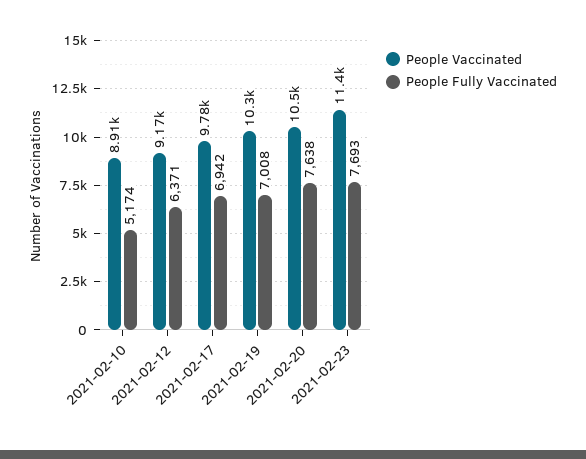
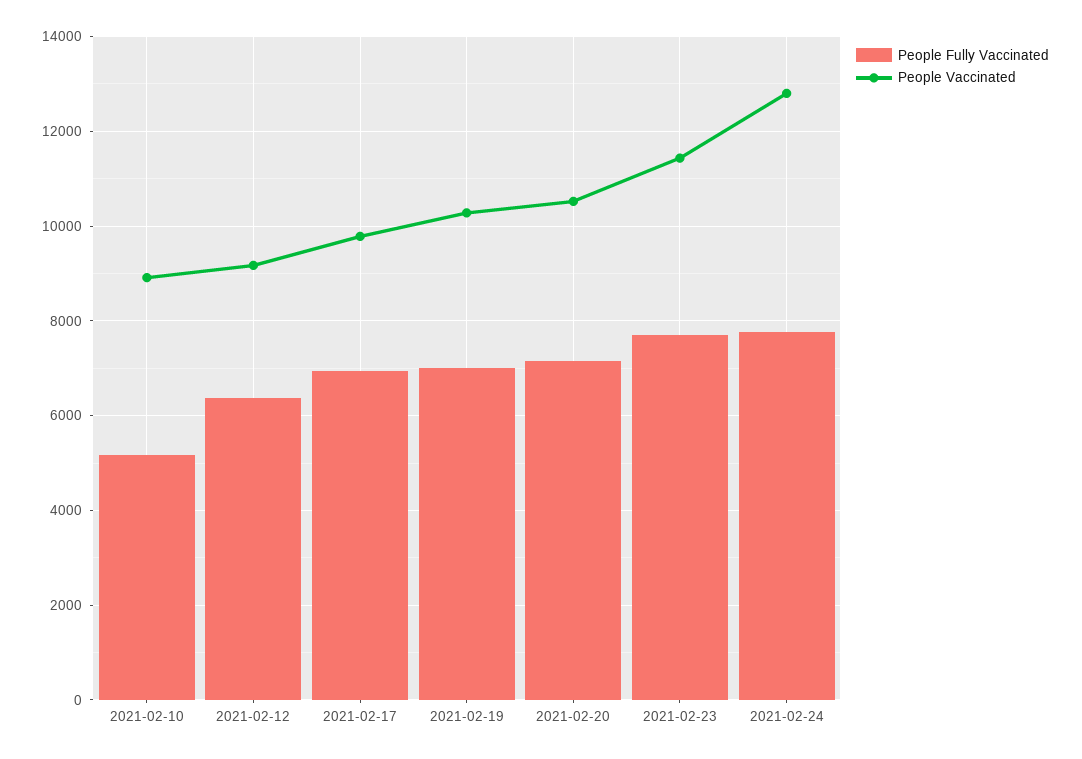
People Fully Vaccinated, 2021-02-20: 7638 -> 7200
People Fully Vaccinated, 2021-02-24: none -> 7800
People Vaccinated, 2021-02-24: none -> 12800

